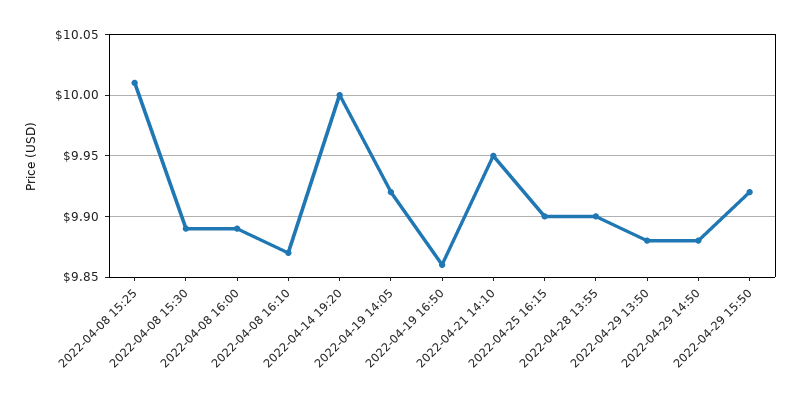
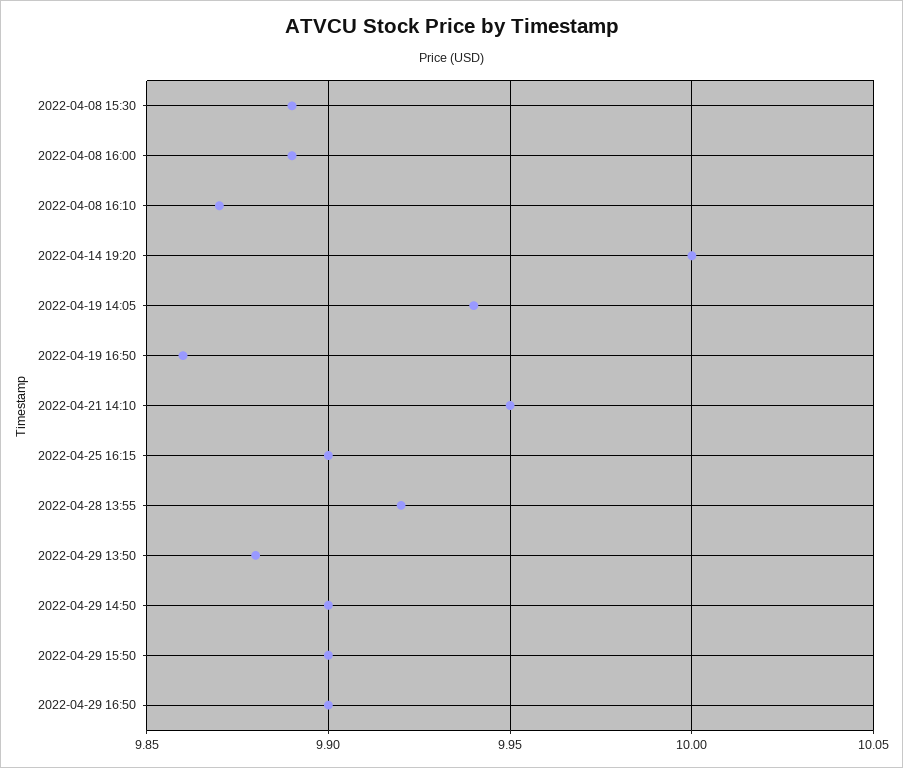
2022-04-08 15:25: 10.01 -> none
2022-04-19 14:05: 9.92 -> 9.94
2022-04-28 13:55: 9.9 -> 9.92
2022-04-29 14:50: 9.88 -> 9.9
2022-04-29 15:50: 9.92 -> 9.9
2022-04-29 16:50: none -> 9.9

